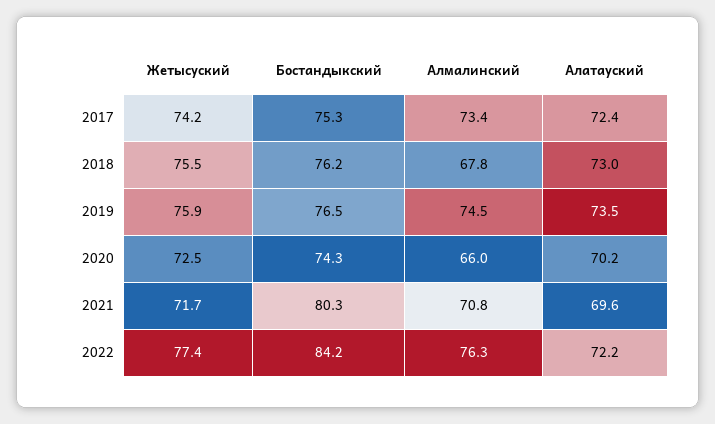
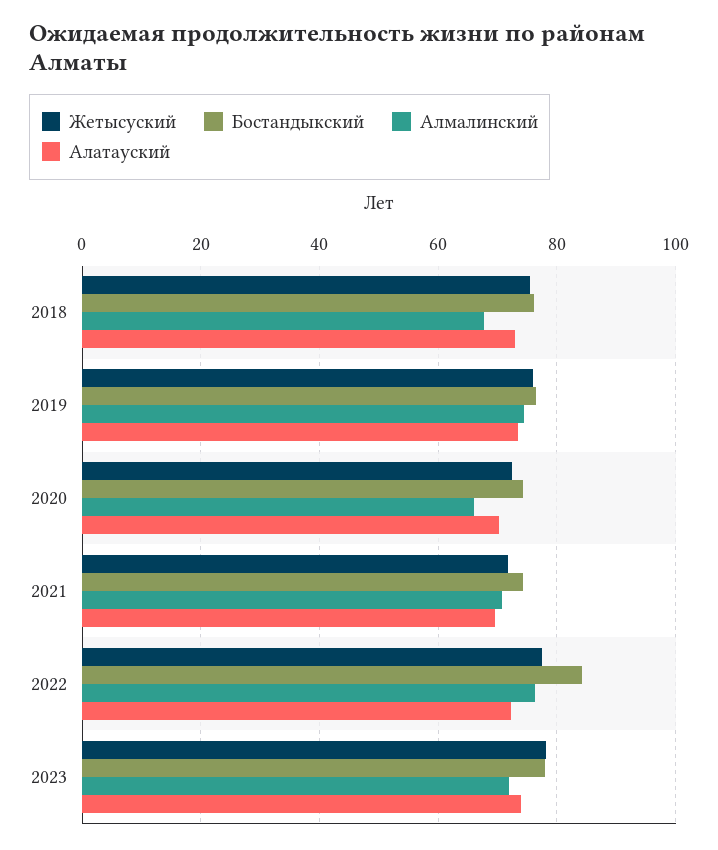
Жетысуский, 2017: 74.2 -> none
Бостандыкский, 2017: 75.3 -> none
Алмалинский, 2017: 73.4 -> none
Алатауский, 2017: 72.4 -> none
Бостандыкский, 2021: 80.3 -> 74
Жетысуский, 2023: none -> 78
Бостандыкский, 2023: none -> 78
Алмалинский, 2023: none -> 72
Алатауский, 2023: none -> 74

